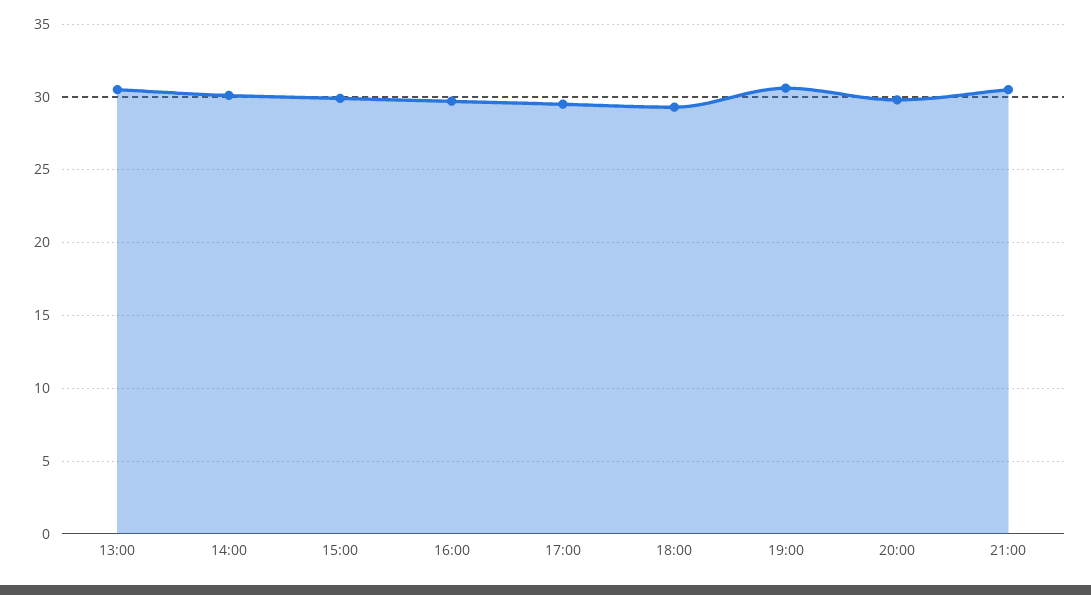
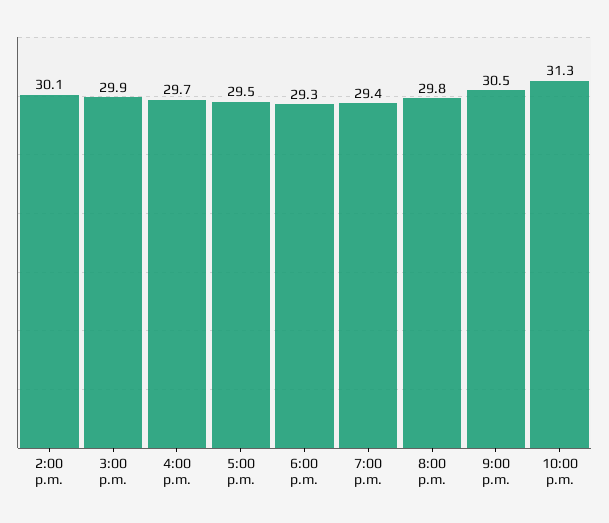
13:00: 30.5 -> none
19:00: 30.5 -> 29.4
10:00 p.m.: none -> 31.3

